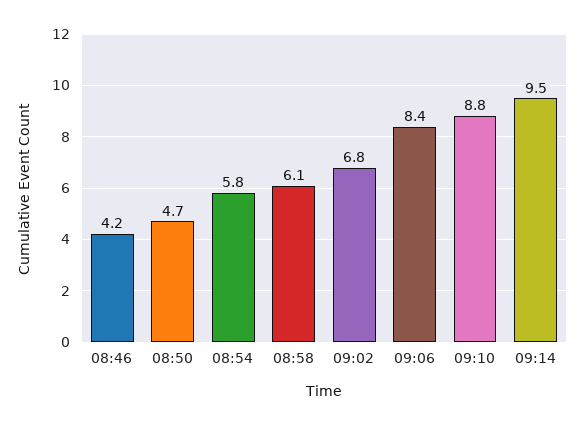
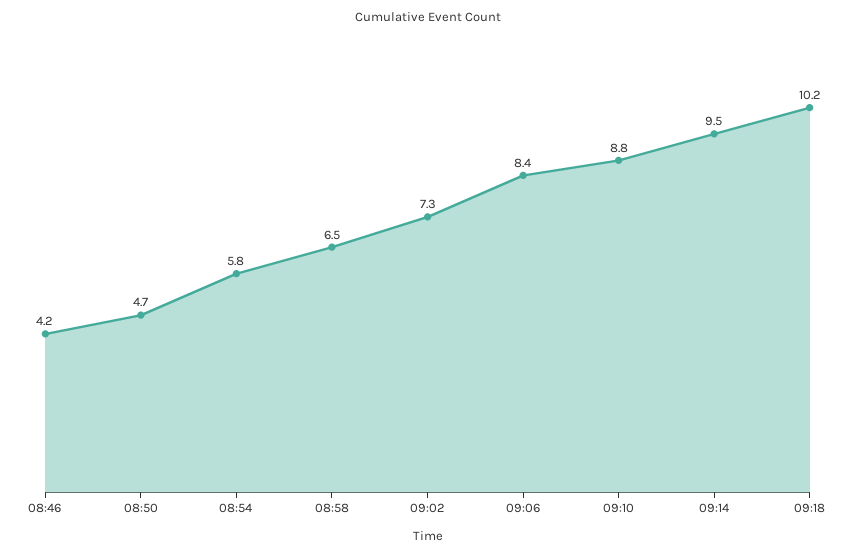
08:58: 6.1 -> 6.5
09:02: 6.8 -> 7.3
09:18: none -> 10.2

